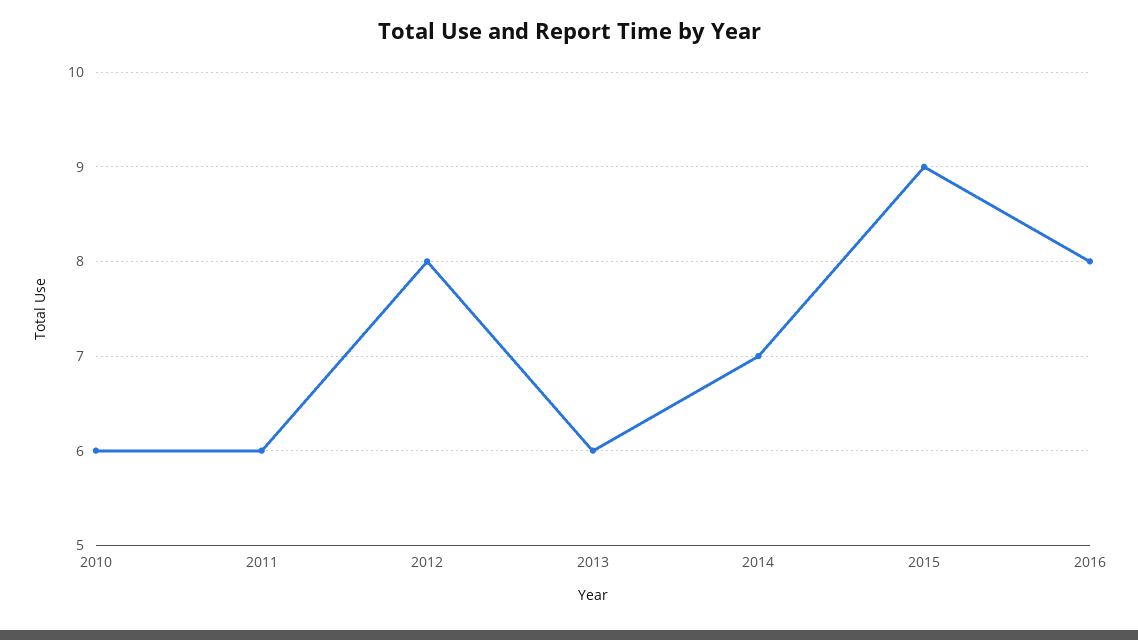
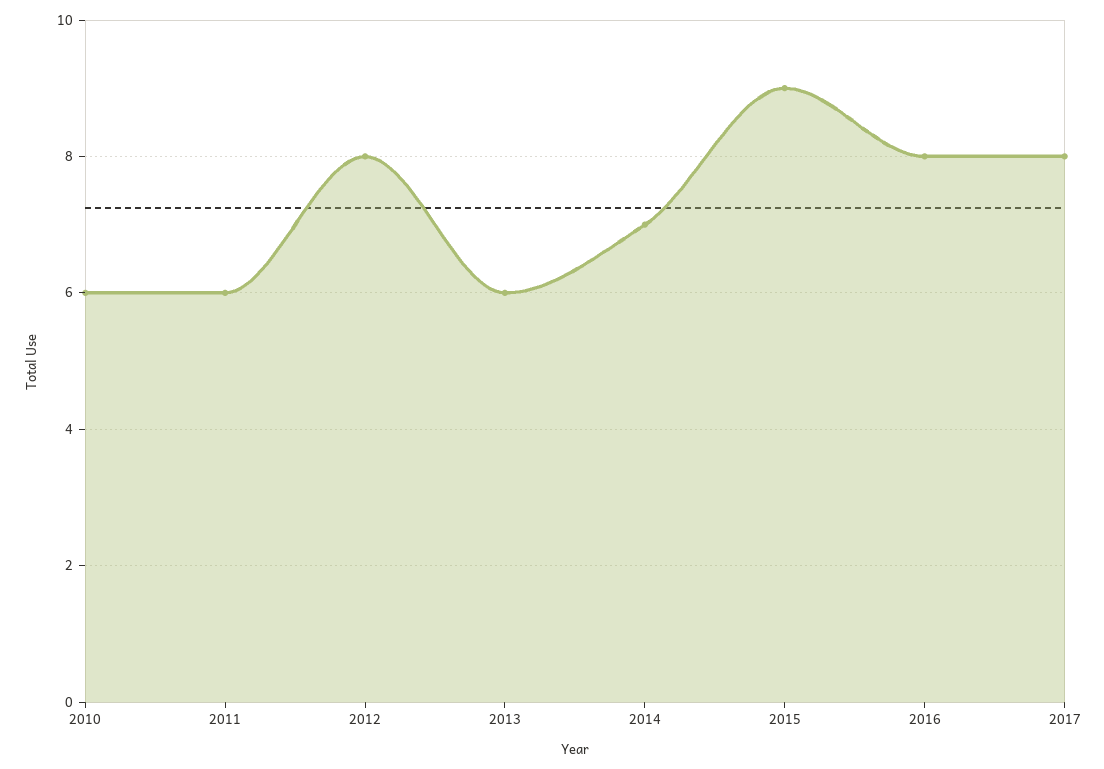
2017: none -> 8

